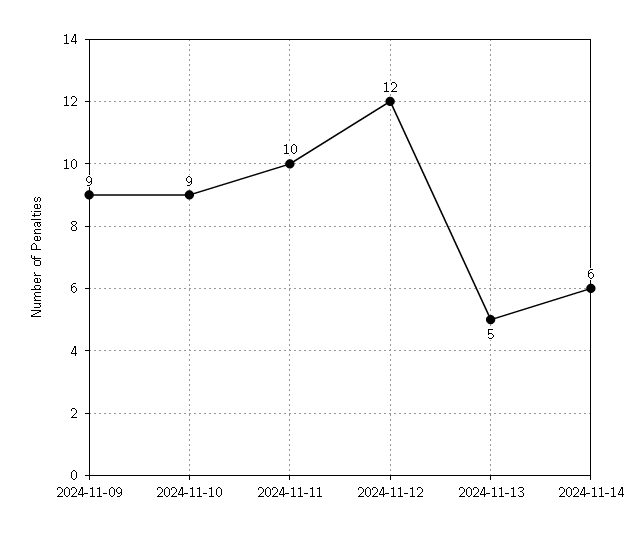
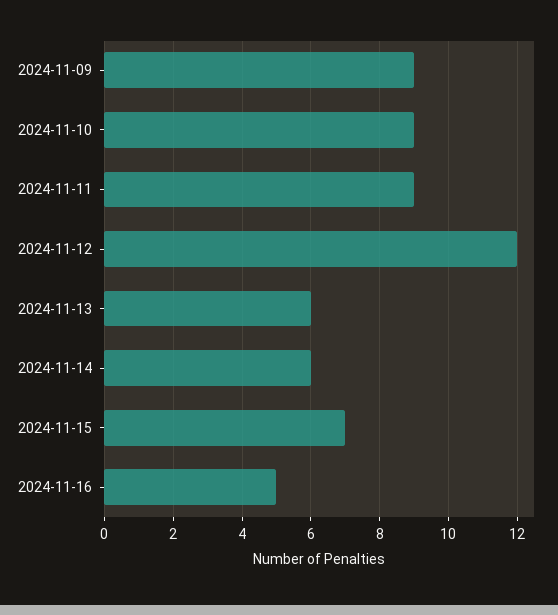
2024-11-11: 10 -> 9
2024-11-13: 5 -> 6
2024-11-15: none -> 7
2024-11-16: none -> 5

